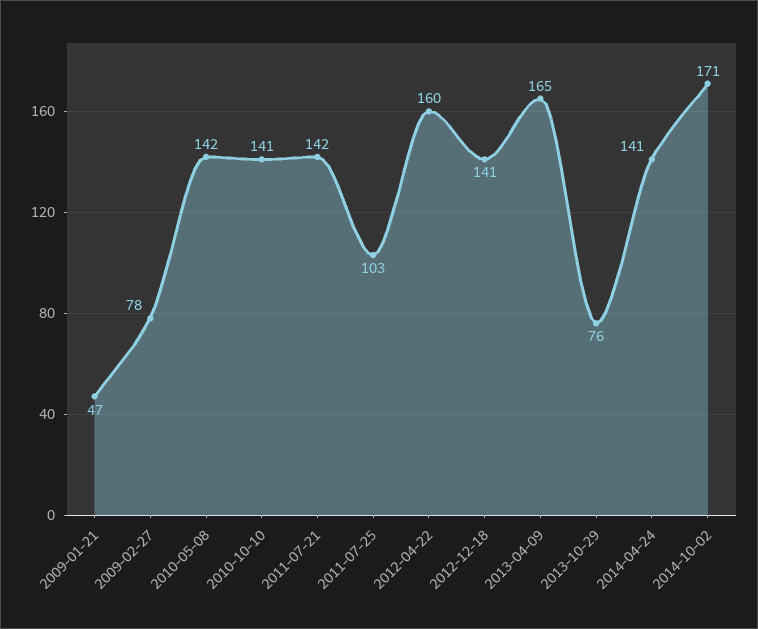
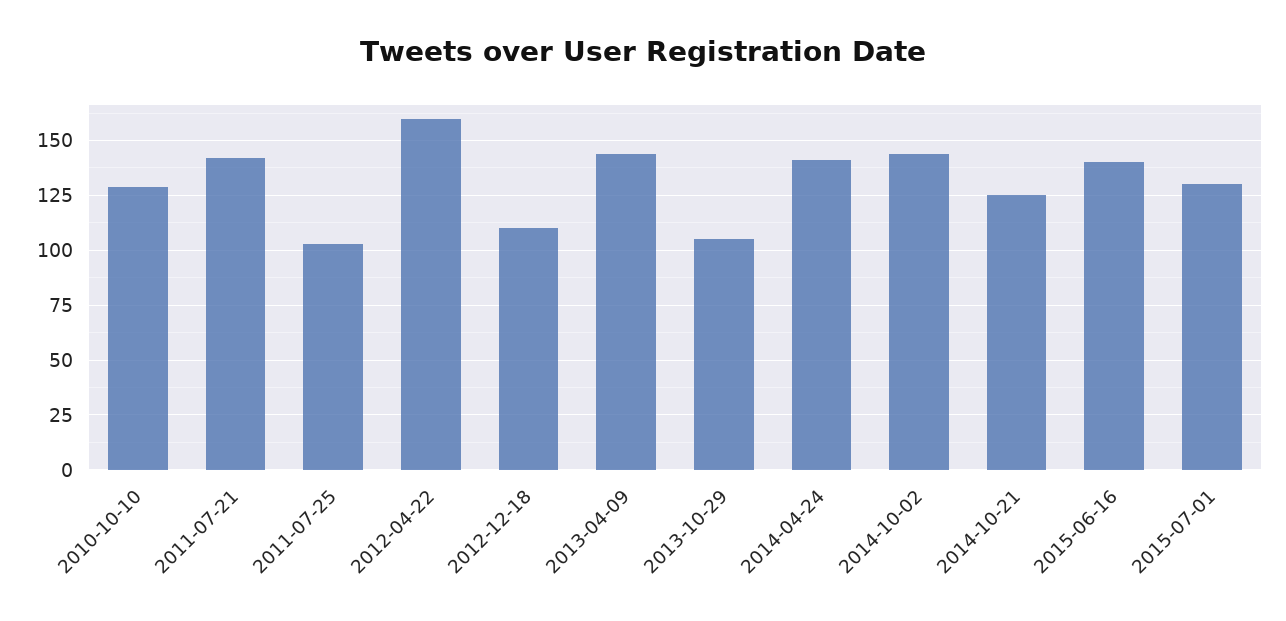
2009-01-21: 47 -> none
2009-02-27: 78 -> none
2010-05-08: 142 -> none
2010-10-10: 141 -> 130
2012-12-18: 141 -> 110
2013-04-09: 165 -> 145
2013-10-29: 76 -> 105
2014-10-02: 171 -> 145
2014-10-21: none -> 125
2015-06-16: none -> 140
2015-07-01: none -> 130

